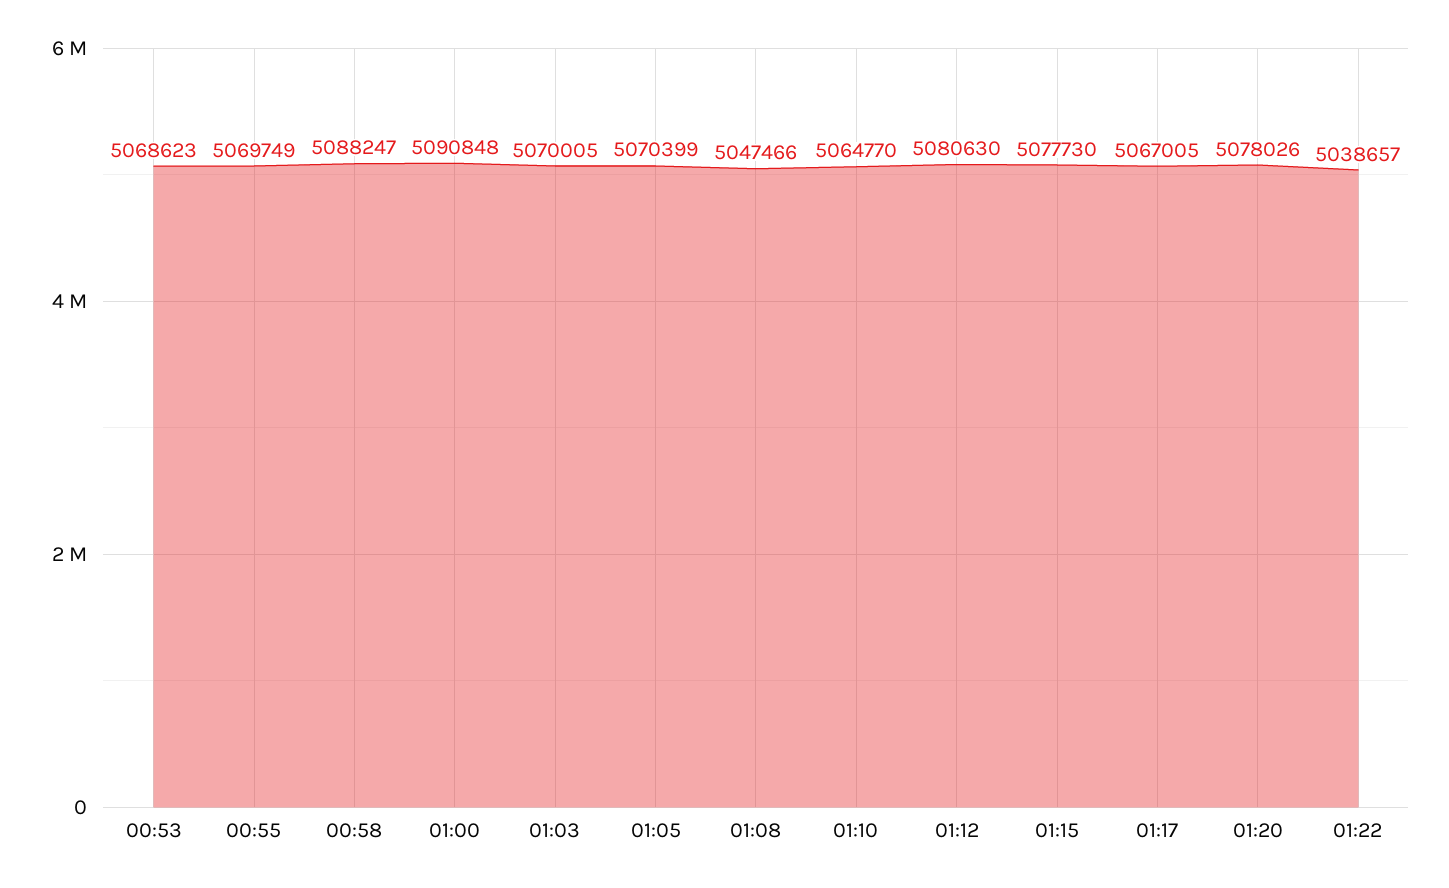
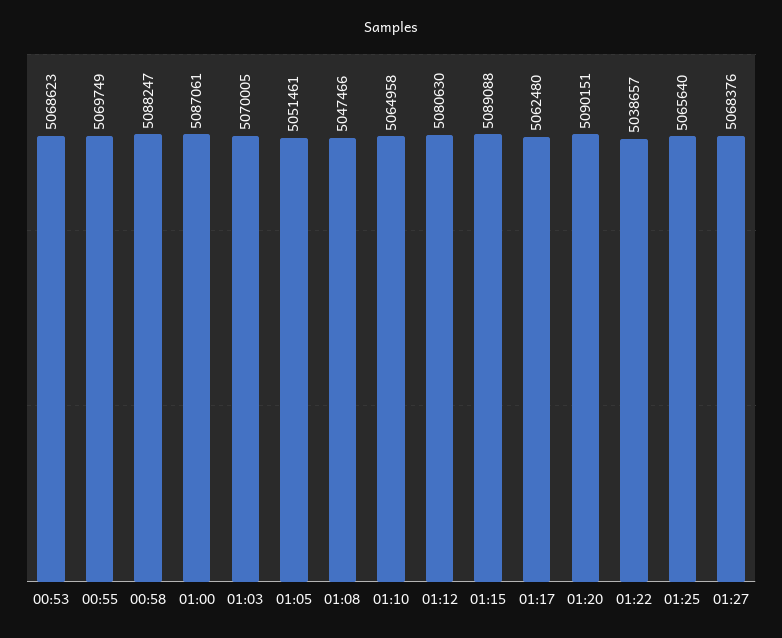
01:00: 5090848 -> 5087061
01:05: 5070399 -> 5051461
01:10: 5064770 -> 5064958
01:15: 5077730 -> 5089088
01:17: 5067005 -> 5062480
01:20: 5078026 -> 5090151
01:25: none -> 5065640
01:27: none -> 5068376

